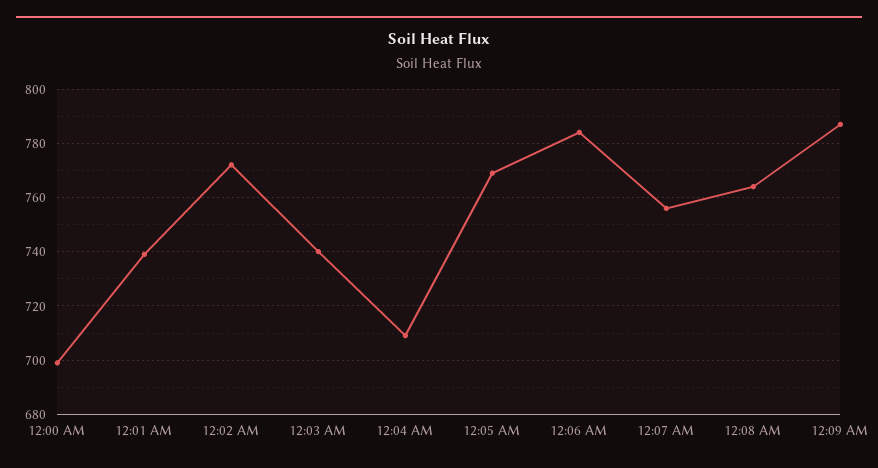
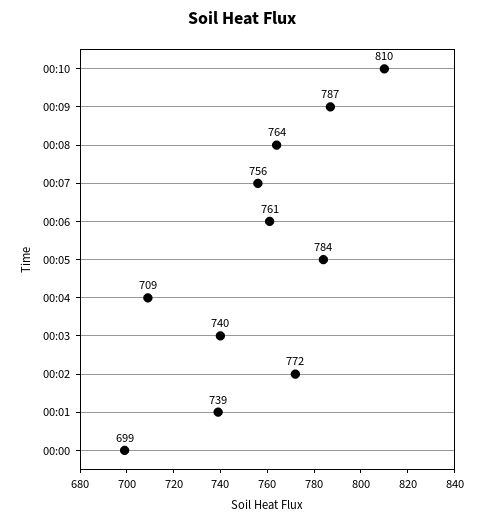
12:05 AM: 770 -> 784
12:06 AM: 785 -> 761
00:10: none -> 810

